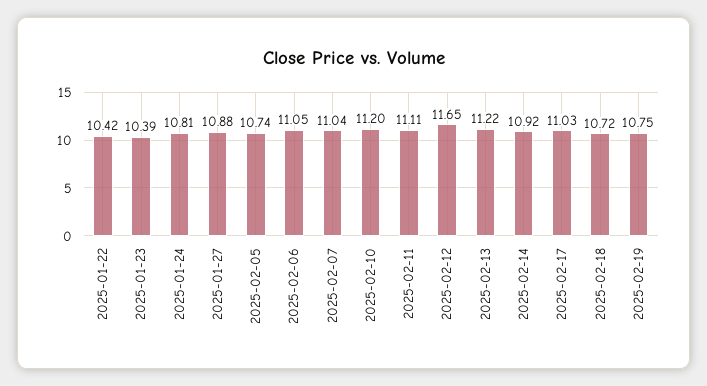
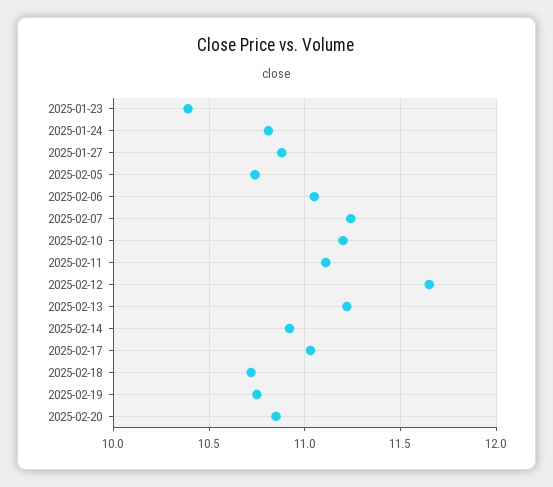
2025-01-22: 10.42 -> none
2025-02-07: 11.04 -> 11.25
2025-02-20: none -> 10.85

